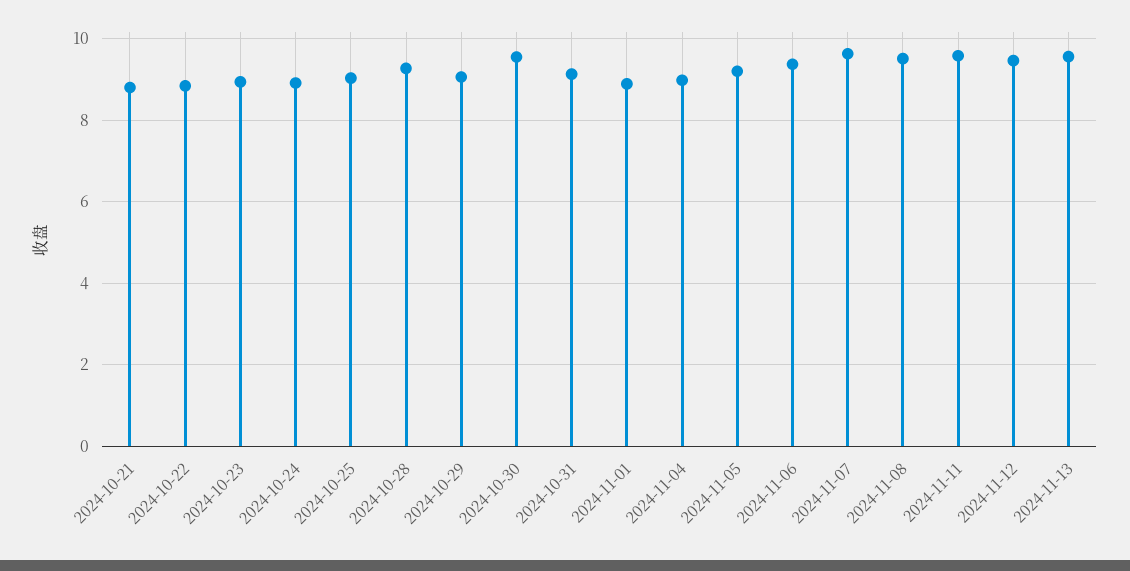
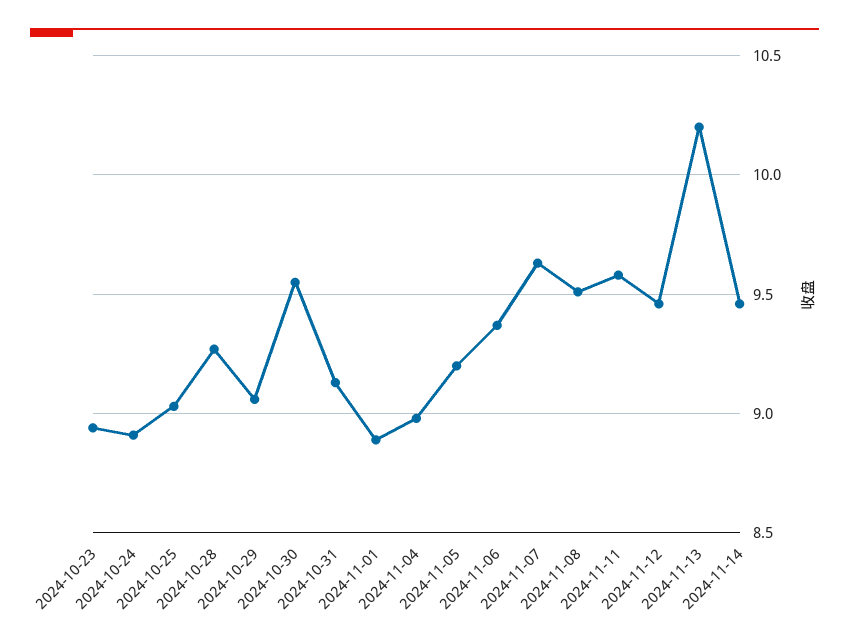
2024-10-21: 8.8 -> none
2024-10-22: 8.8 -> none
2024-11-13: 9.6 -> 10.2
2024-11-14: none -> 9.45

